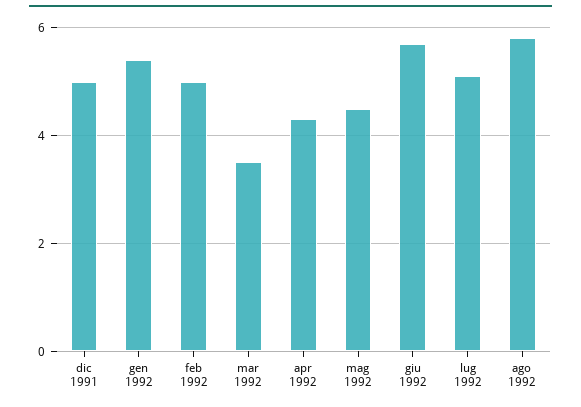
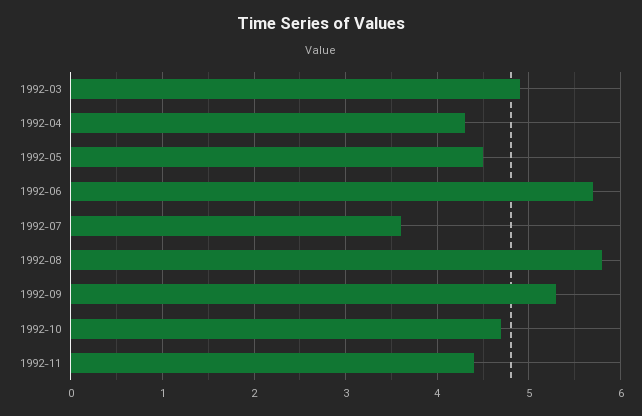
dic 1991: 5 -> none
gen 1992: 5.5 -> none
feb 1992: 5 -> none
mar 1992: 3.5 -> 4.9
lug 1992: 5 -> 3.6
1992-09: none -> 5.3
1992-10: none -> 4.7
1992-11: none -> 4.4

